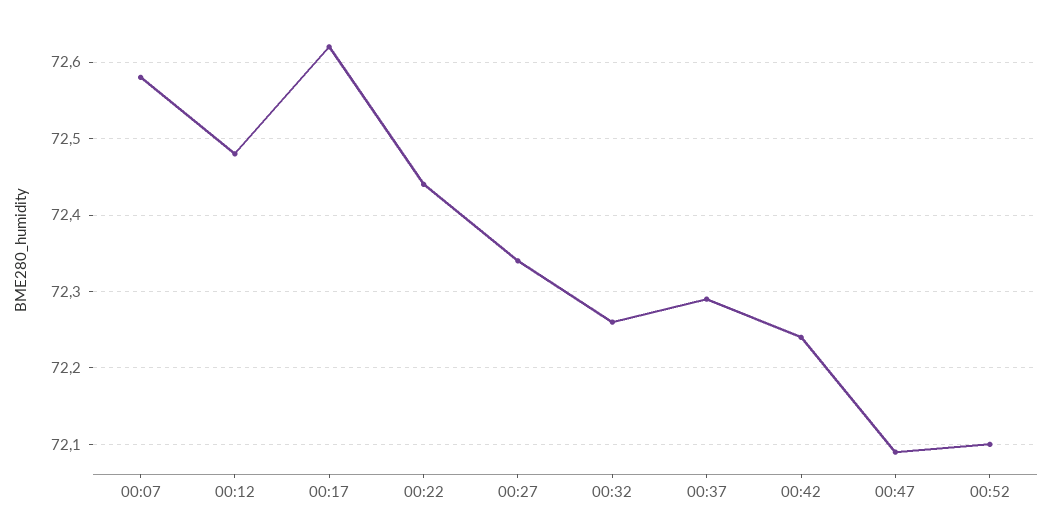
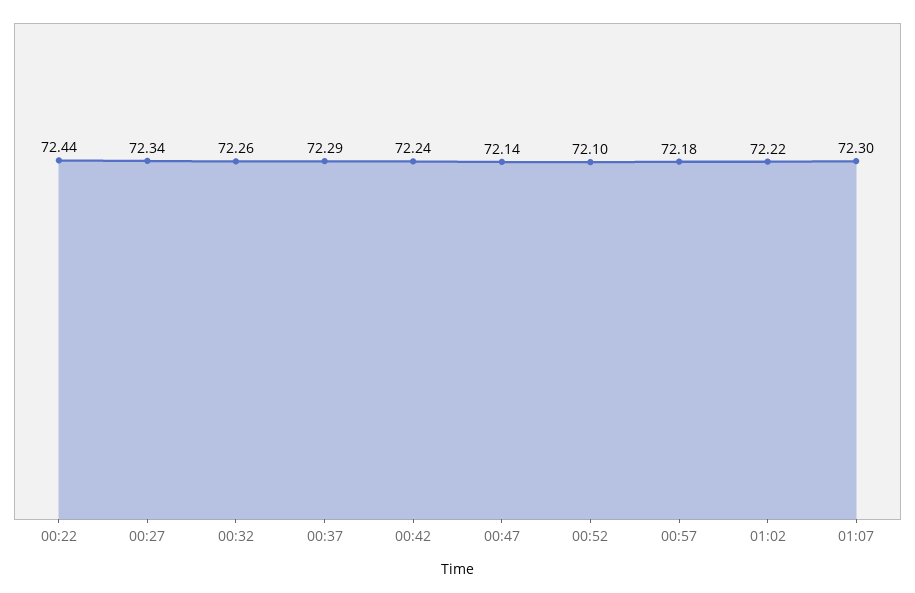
00:07: 72.58 -> none
00:12: 72.48 -> none
00:17: 72.62 -> none
00:47: 72.09 -> 72.14
00:57: none -> 72.18
01:02: none -> 72.22
01:07: none -> 72.3

